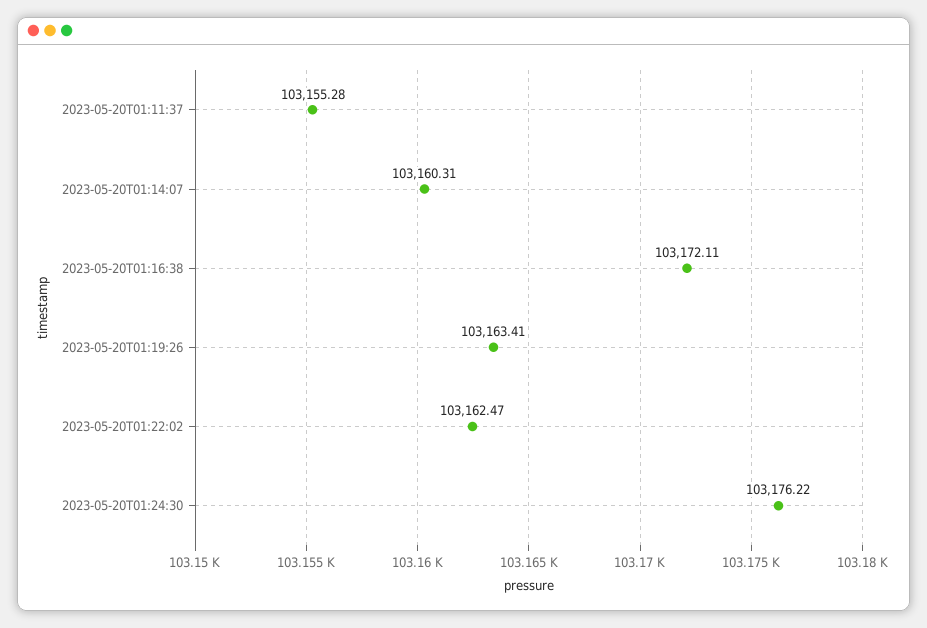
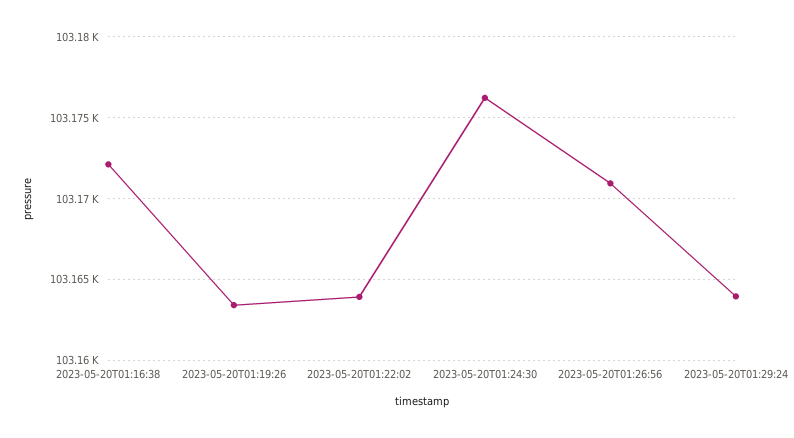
2023-05-20T01:11:37: 103155.28 -> none
2023-05-20T01:14:07: 103160.31 -> none
2023-05-20T01:22:02: 103162.47 -> 103164
2023-05-20T01:26:56: none -> 103171
2023-05-20T01:29:24: none -> 103164

